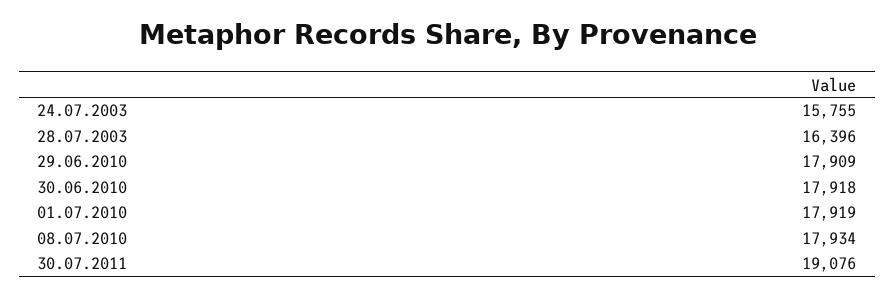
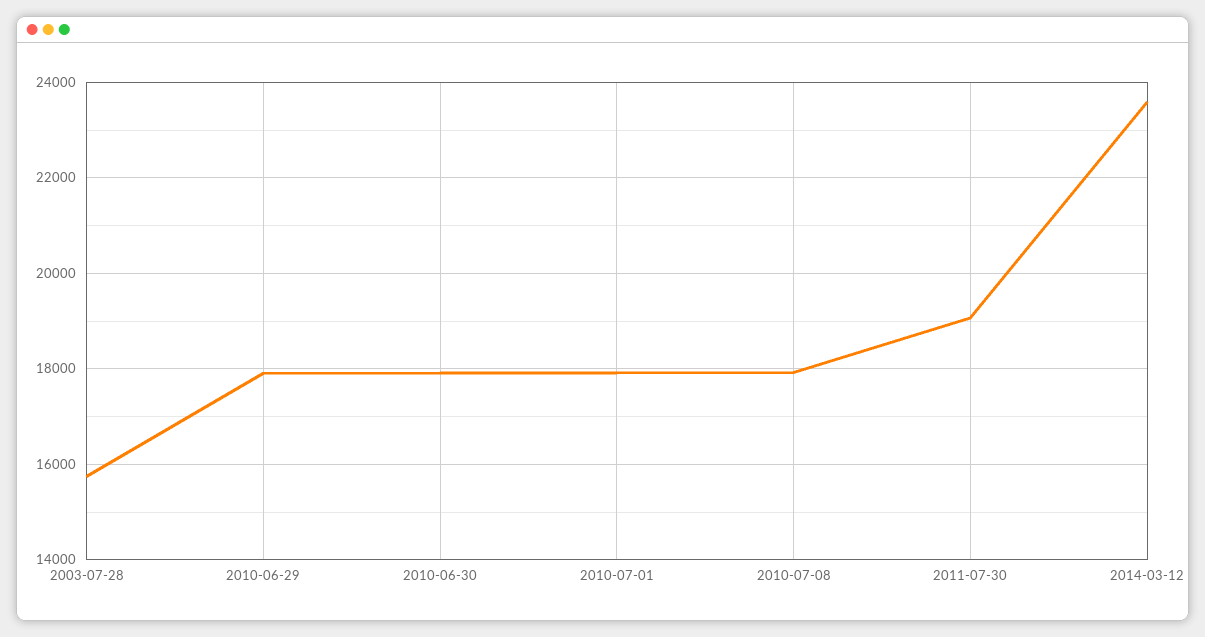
24.07.2003: 15755 -> none
28.07.2003: 16396 -> 15800
2014-03-12: none -> 23600

